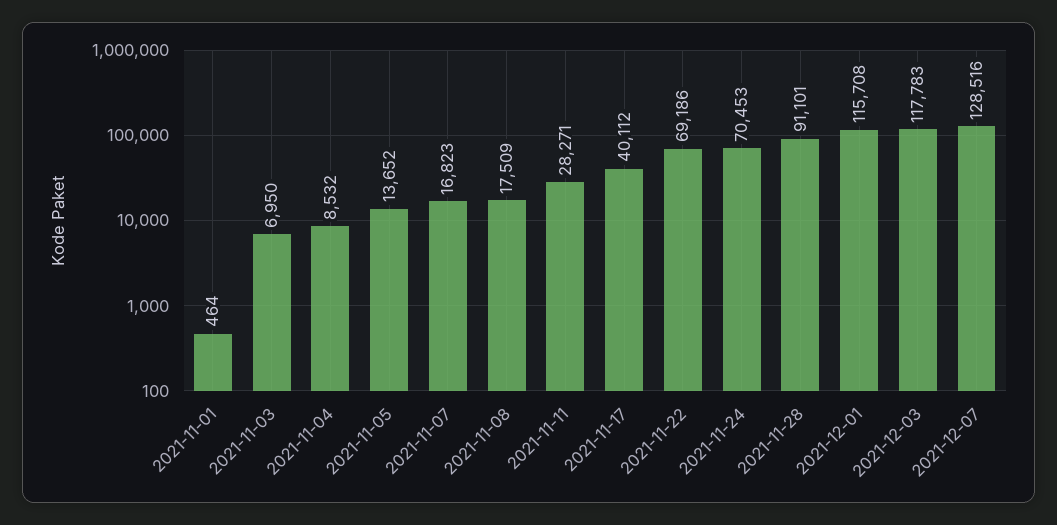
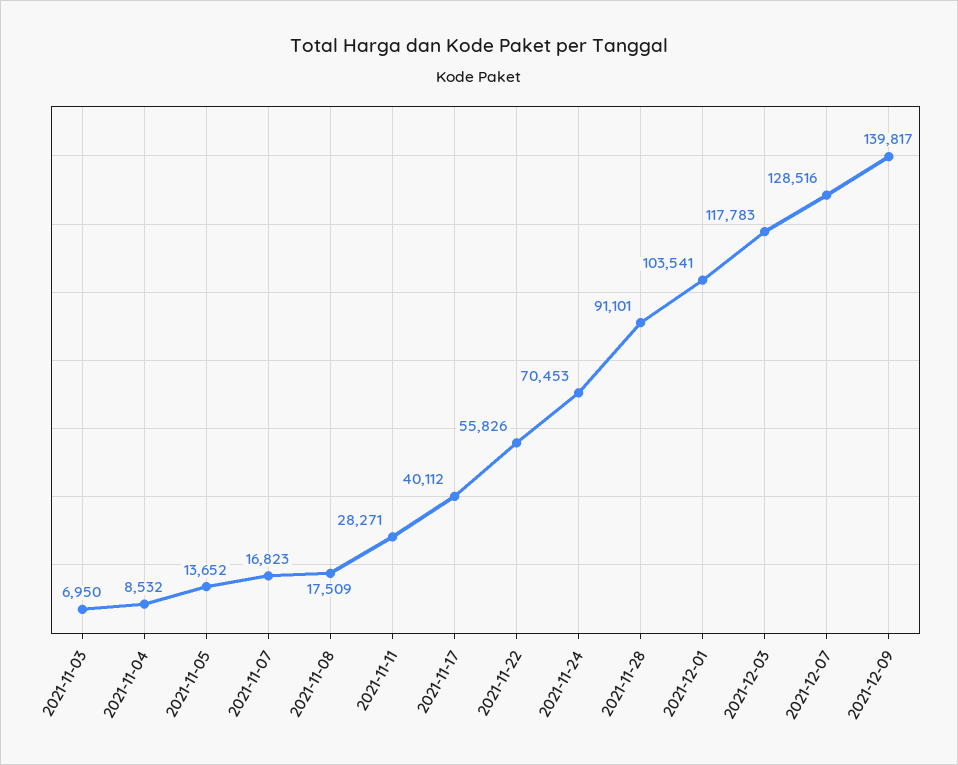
2021-11-01: 464 -> none
2021-11-22: 69186 -> 55826
2021-12-01: 115708 -> 103541
2021-12-09: none -> 139817

